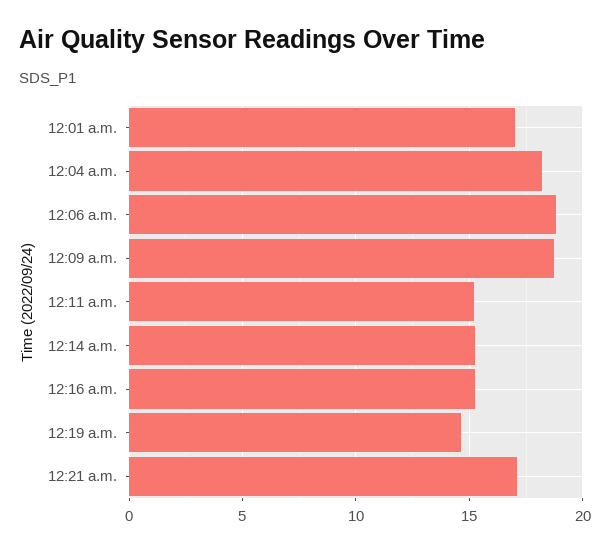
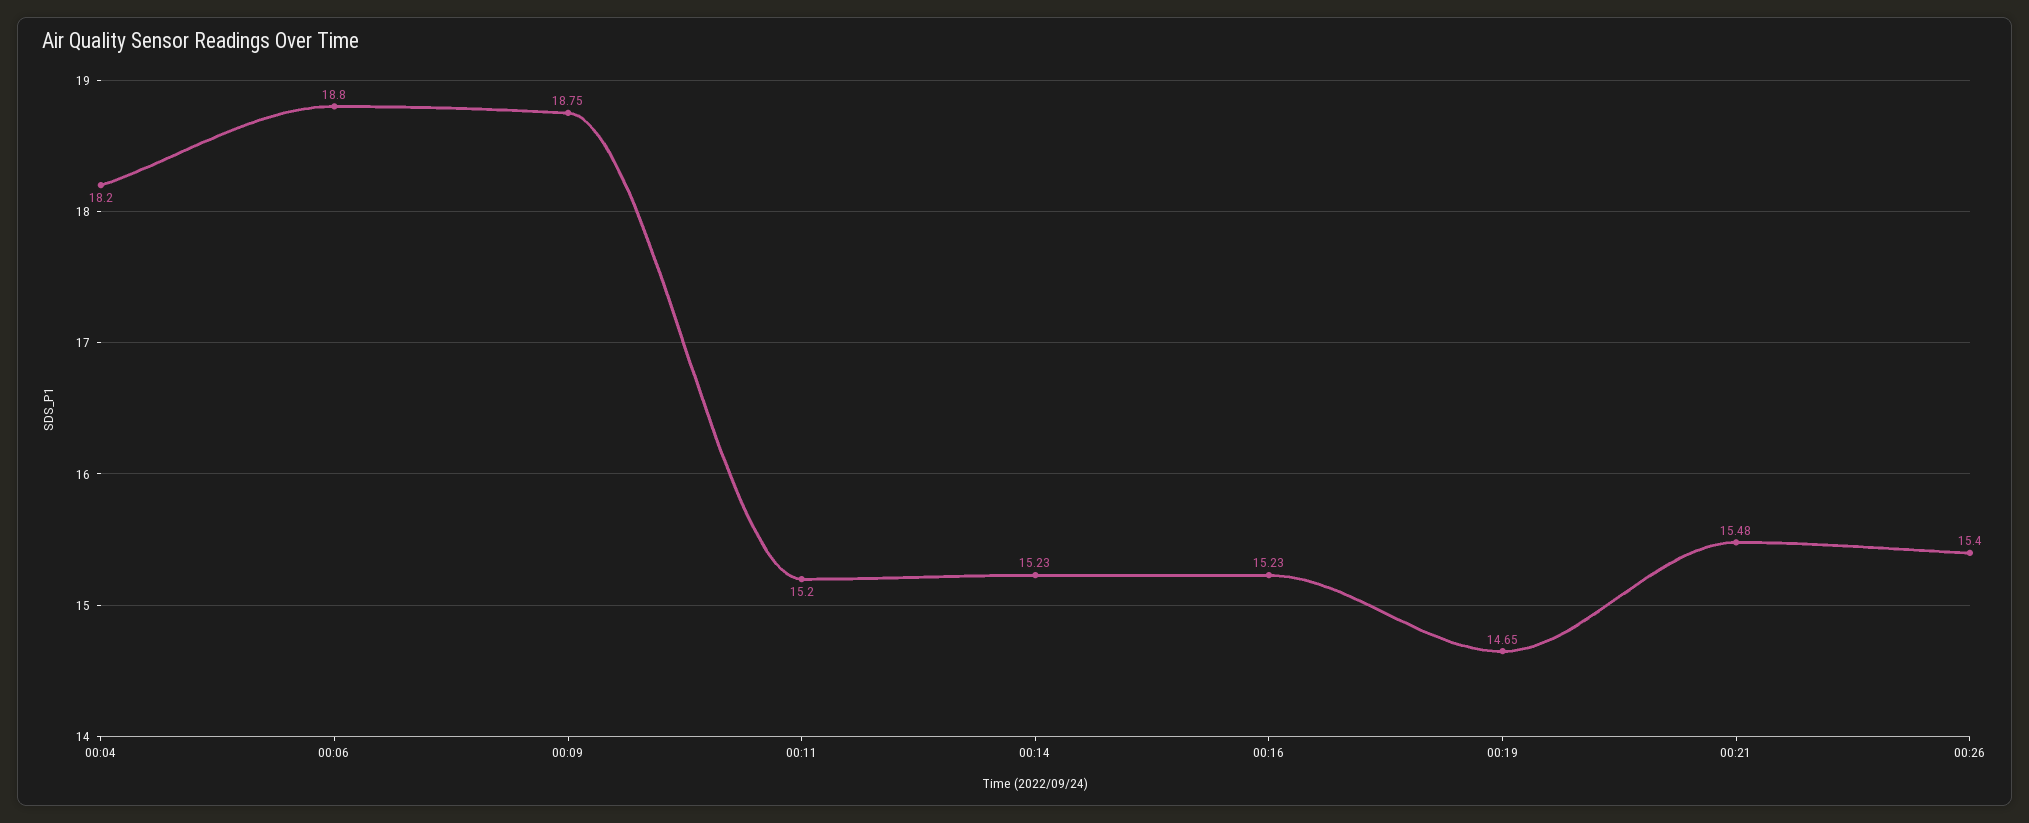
12:01 a.m.: 17 -> none
12:21 a.m.: 17 -> 15.48
00:26: none -> 15.4

